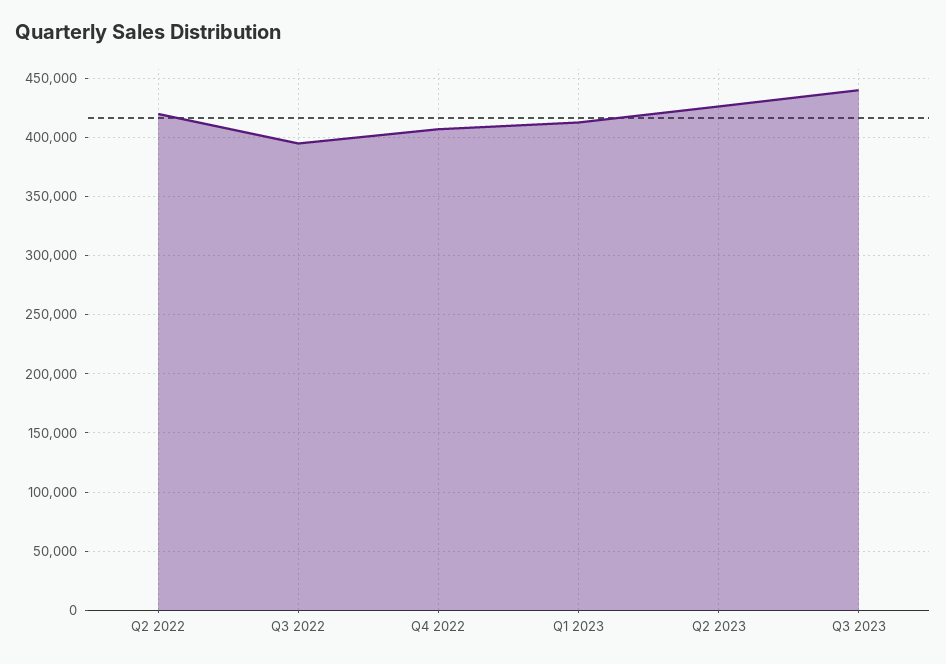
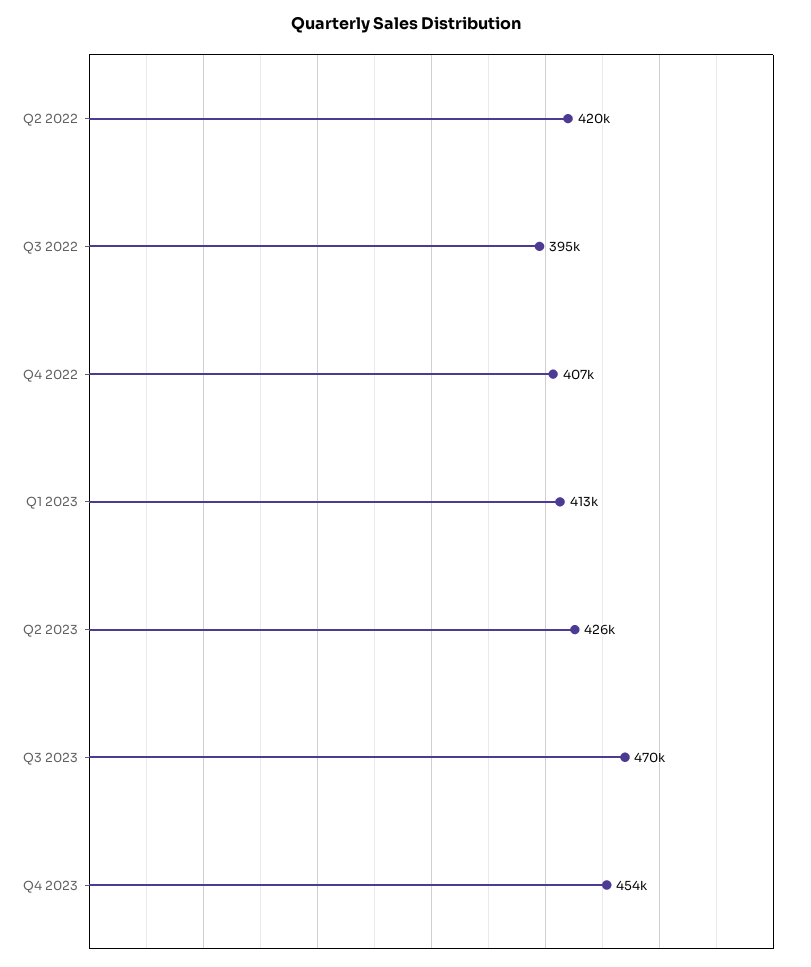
Q3 2023: 440000 -> 470000
Q4 2023: none -> 454000

